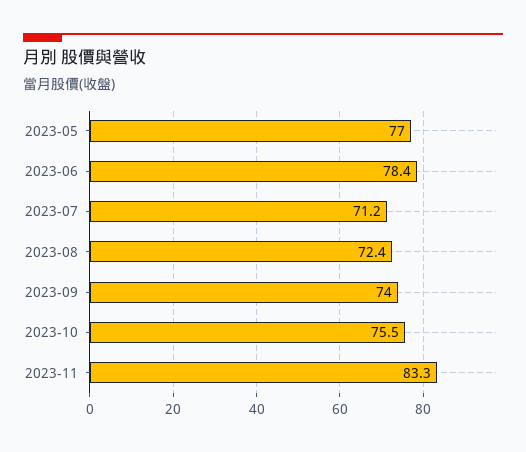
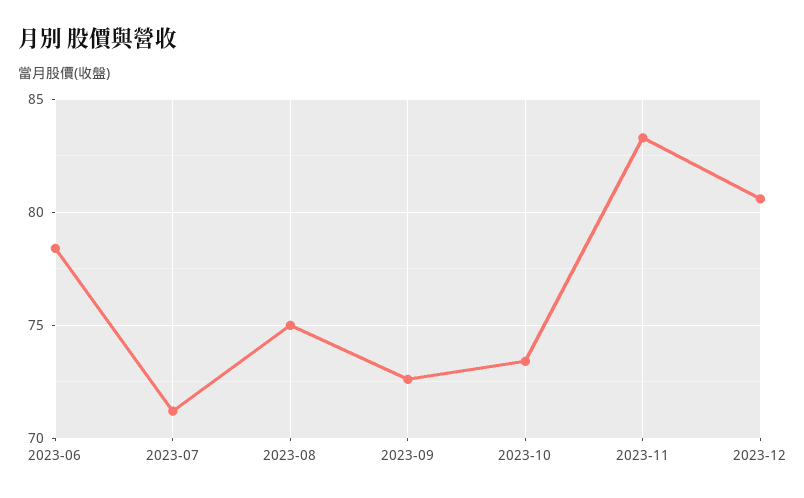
2023-05: 77 -> none
2023-08: 72.4 -> 75
2023-09: 74 -> 72.5
2023-10: 75.5 -> 73.5
2023-12: none -> 80.5

